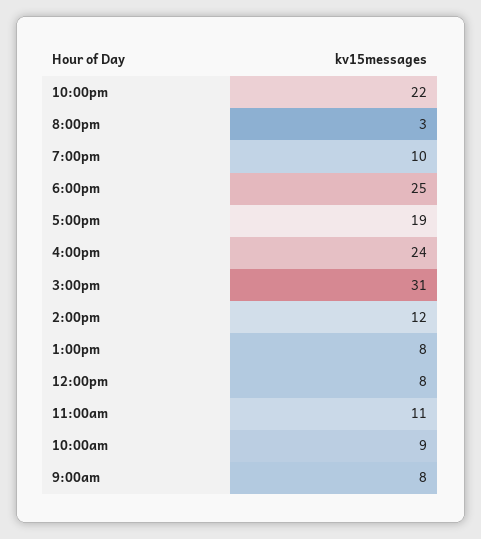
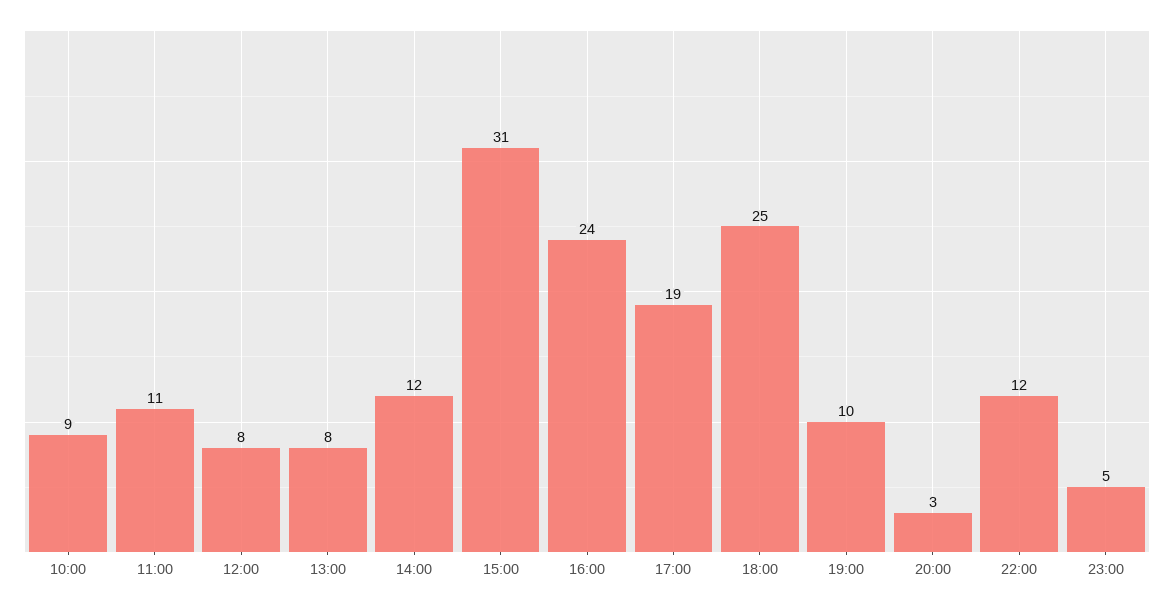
10:00pm: 22 -> 12
9:00am: 8 -> none
23:00: none -> 5

